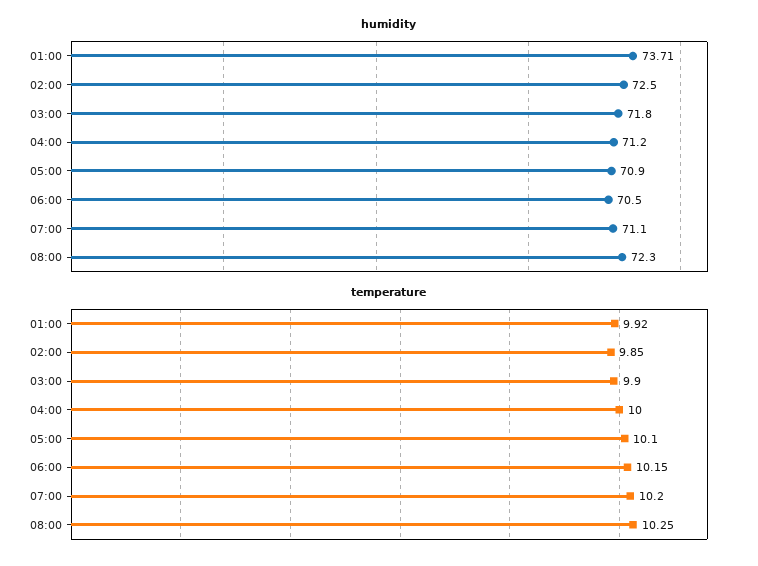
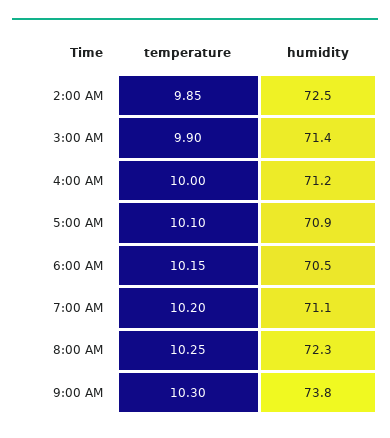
humidity, 01:00: 73.71 -> none
humidity, 03:00: 71.8 -> 71.4
temperature, 01:00: 9.92 -> none
temperature, 9:00 AM: none -> 10.3
humidity, 9:00 AM: none -> 73.8

